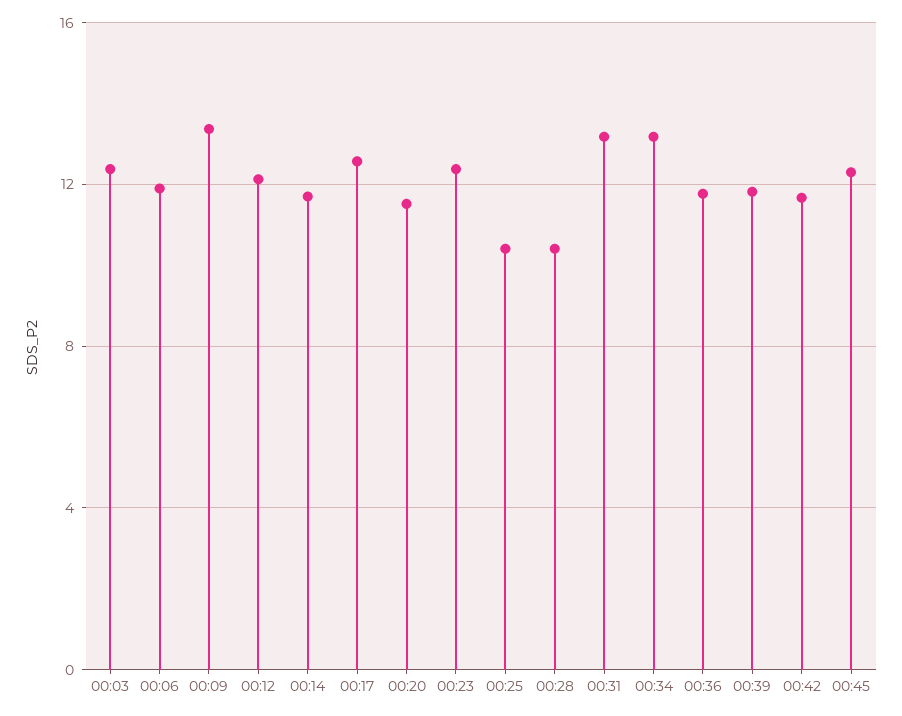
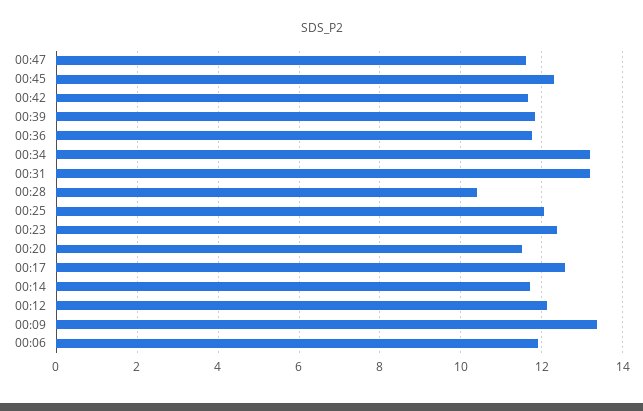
00:03: 12.5 -> none
00:25: 10.5 -> 12
00:47: none -> 11.6

